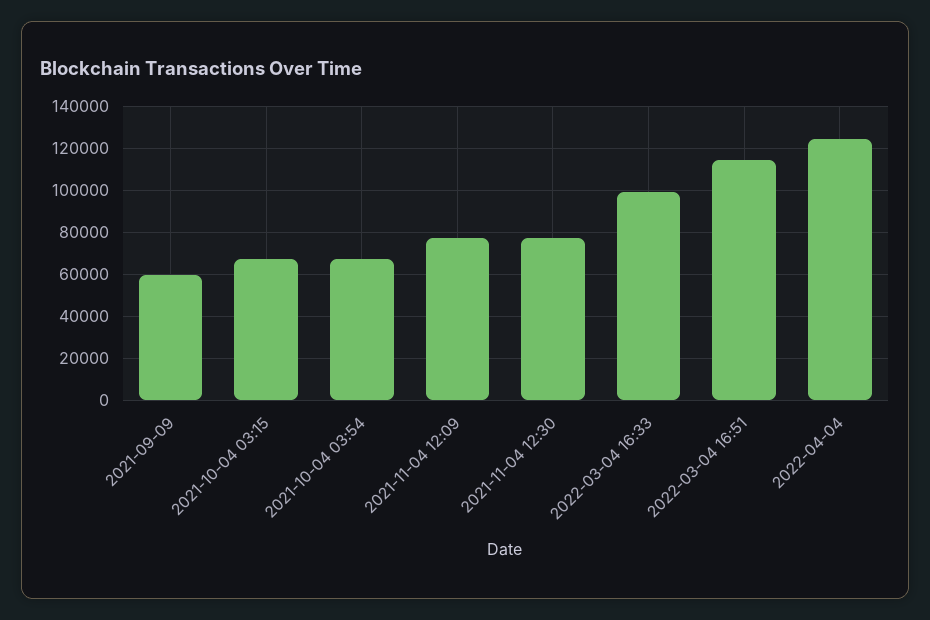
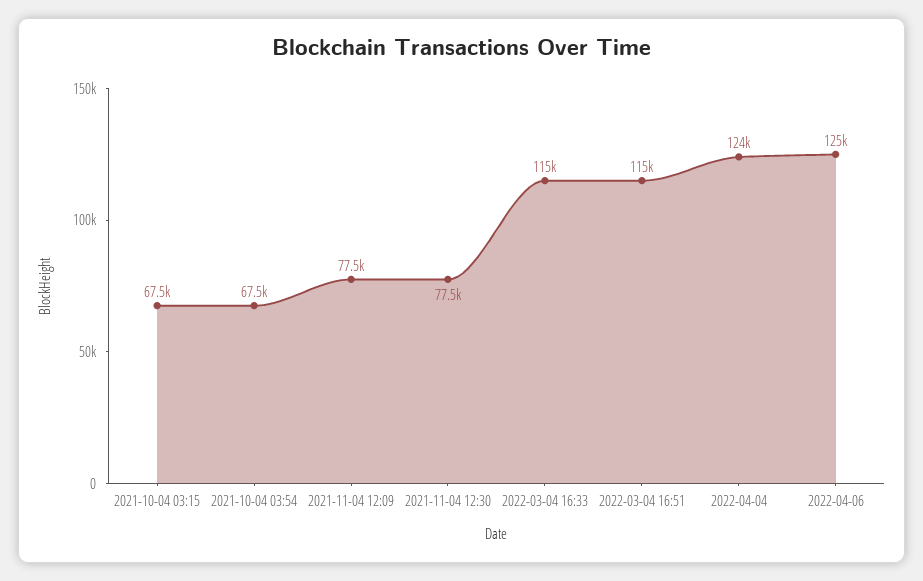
2021-09-09: 60000 -> none
2022-03-04 16:33: 100000 -> 115000
2022-04-06: none -> 125000

